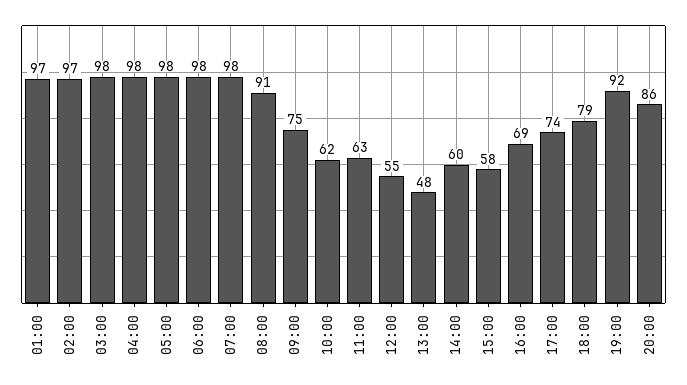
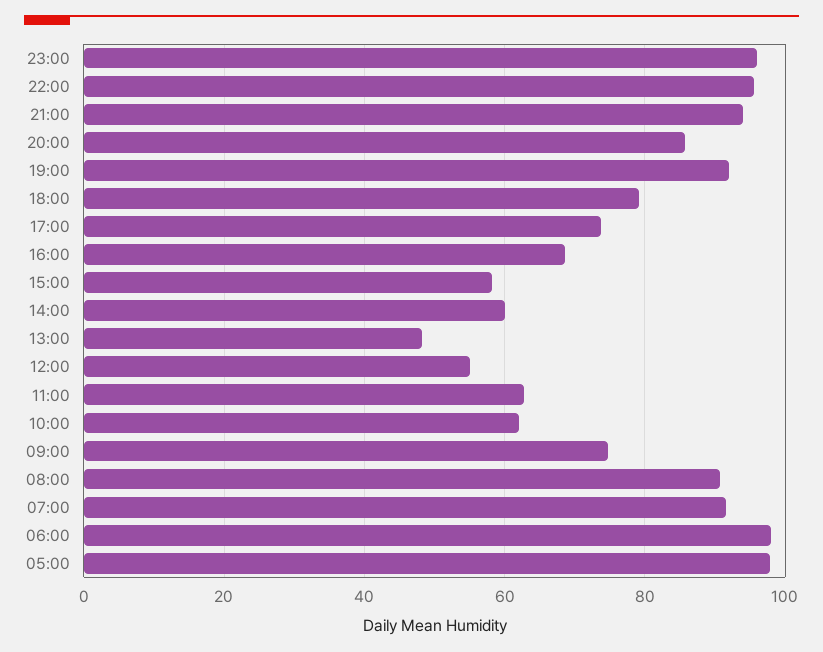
01:00: 97 -> none
02:00: 97 -> none
03:00: 98 -> none
04:00: 98 -> none
07:00: 98 -> 92
23:00: none -> 96
22:00: none -> 96
21:00: none -> 94

